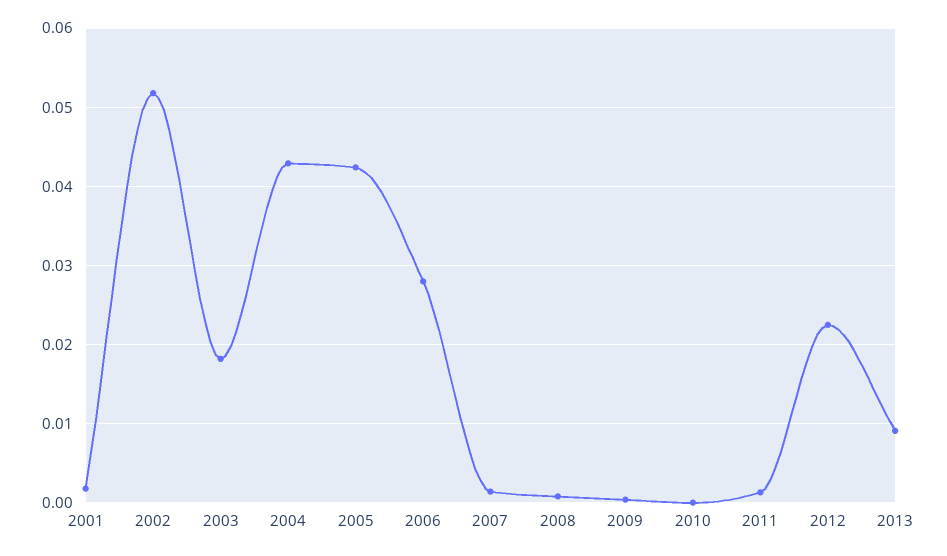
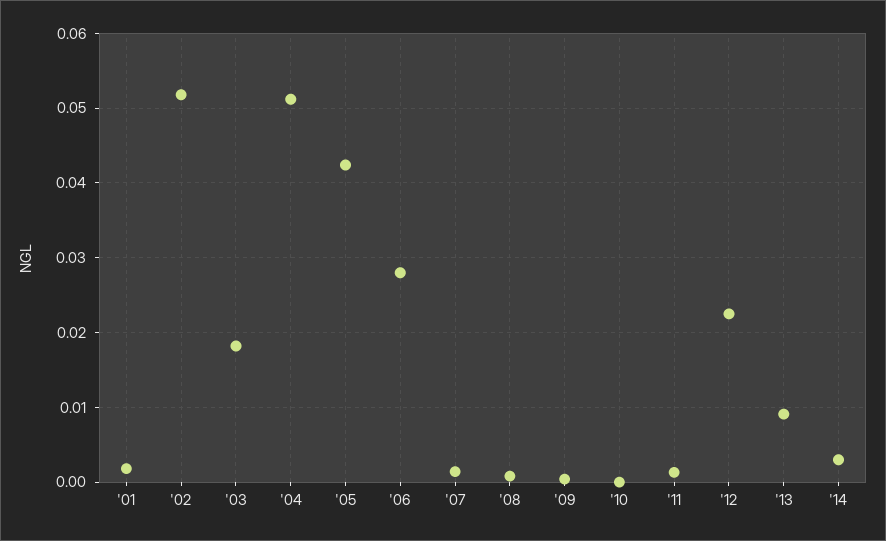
2004: 0.043 -> 0.051
'14: none -> 0.003

